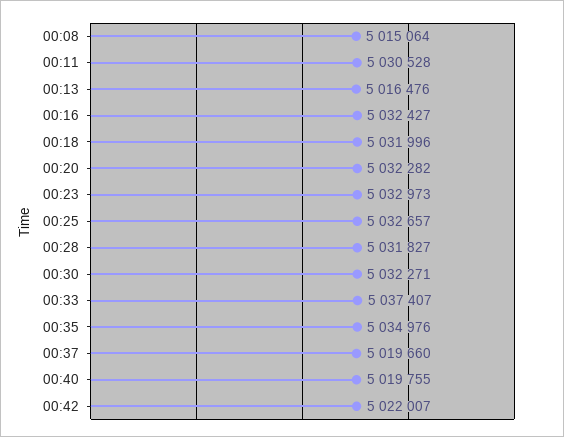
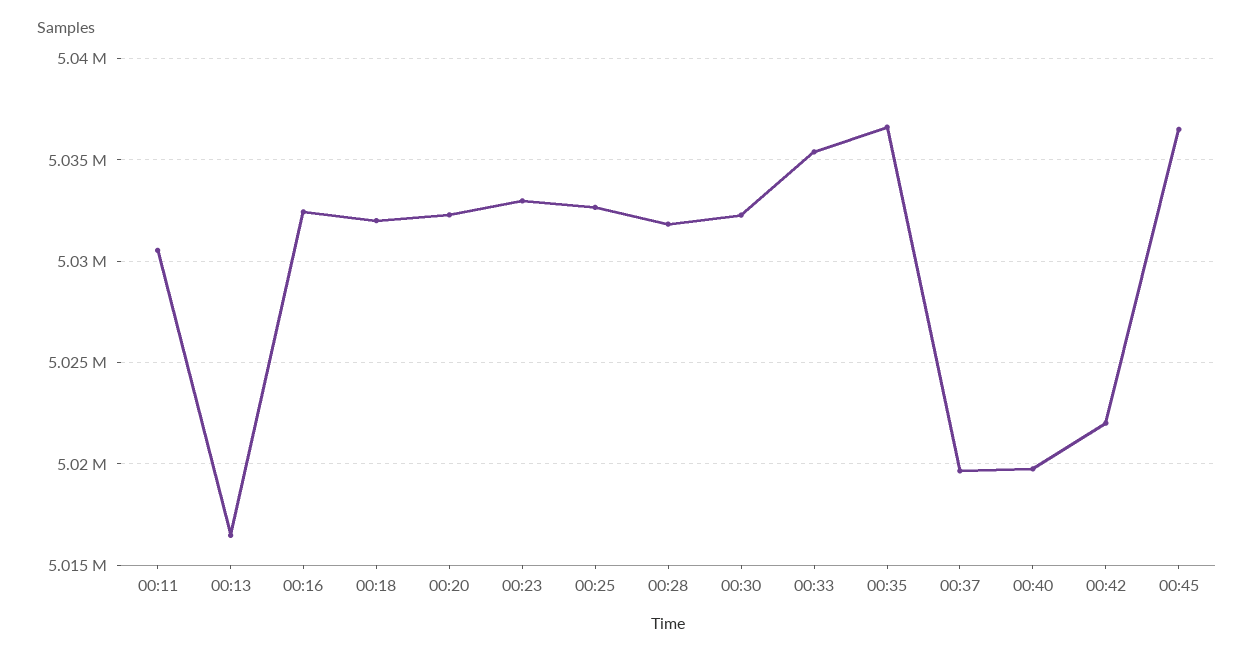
00:08: 5015064 -> none
00:33: 5037407 -> 5035500
00:35: 5034976 -> 5036500
00:45: none -> 5036500

